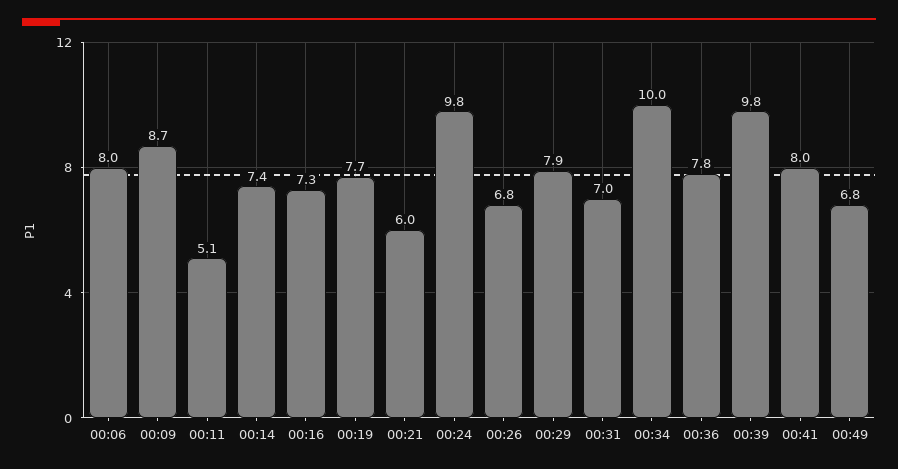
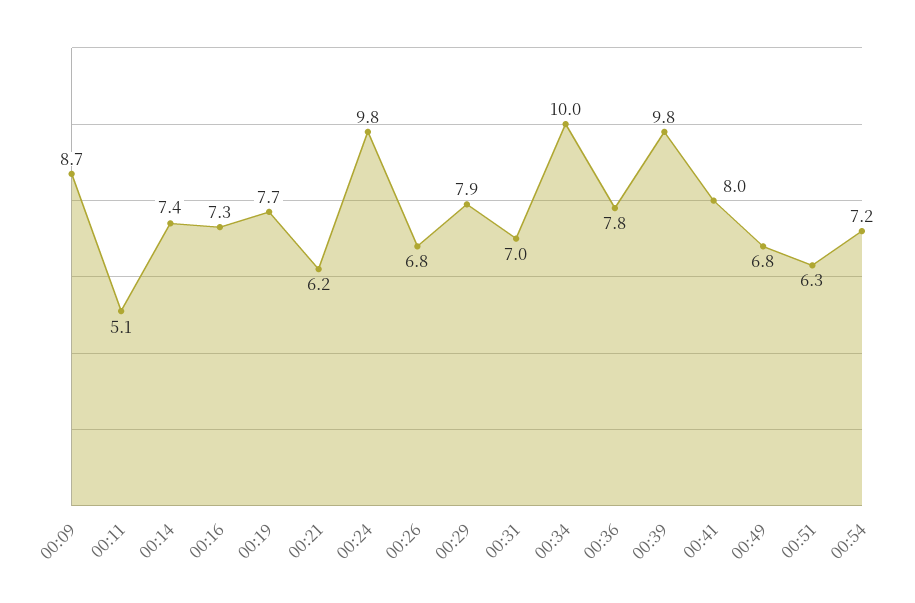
00:06: 8 -> none
00:21: 6 -> 6.2
00:51: none -> 6.3
00:54: none -> 7.2

